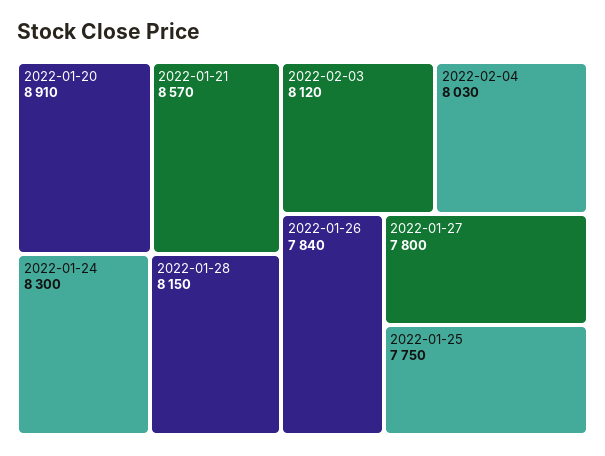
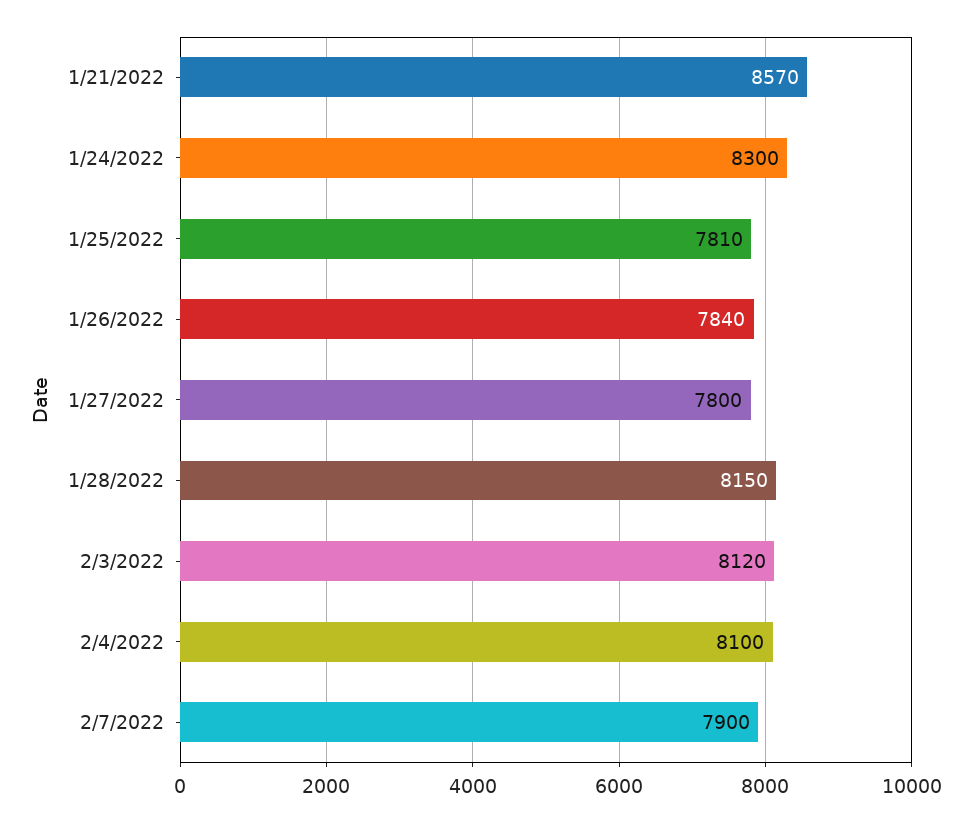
2022-01-20: 8910 -> none
2022-02-04: 8030 -> 8100
2022-01-25: 7750 -> 7810
2/7/2022: none -> 7900

